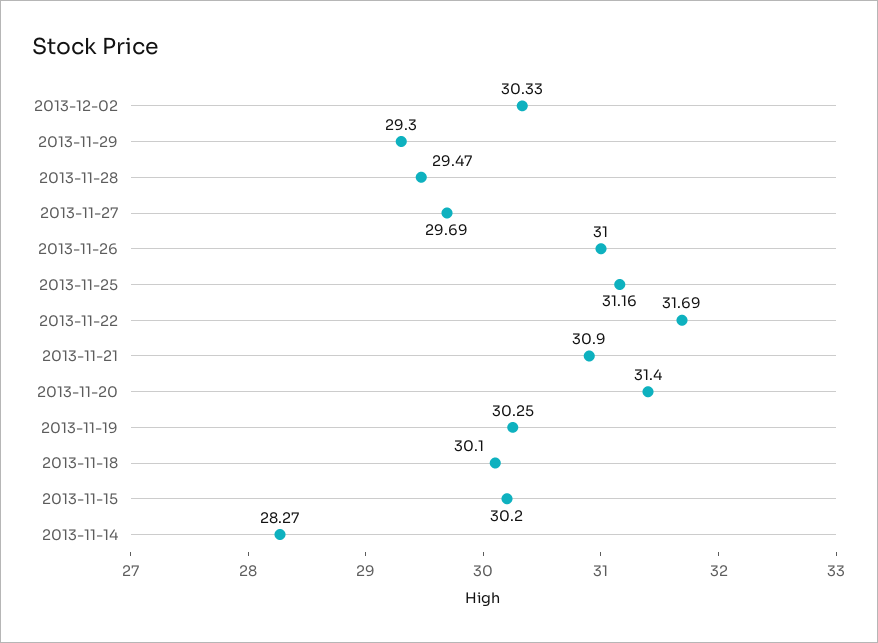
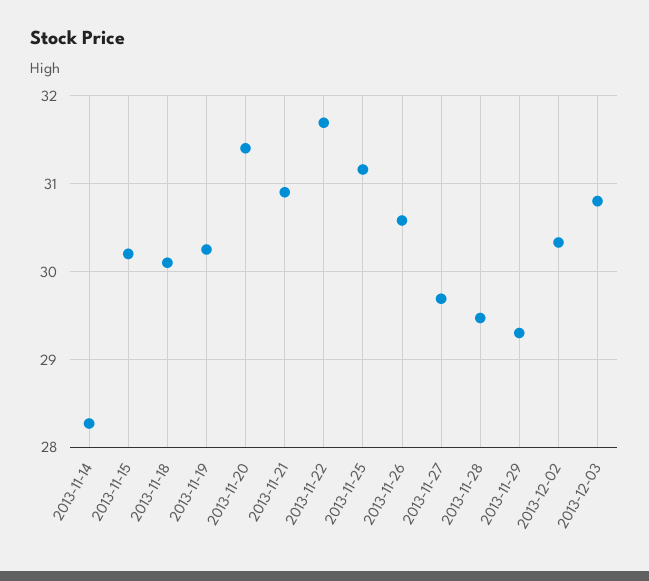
2013-11-26: 31 -> 30.6
2013-12-03: none -> 30.8

